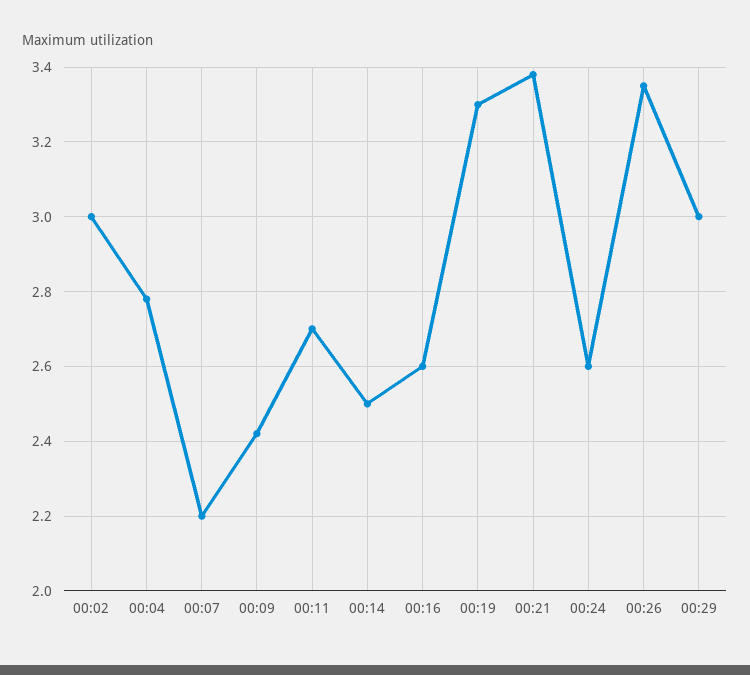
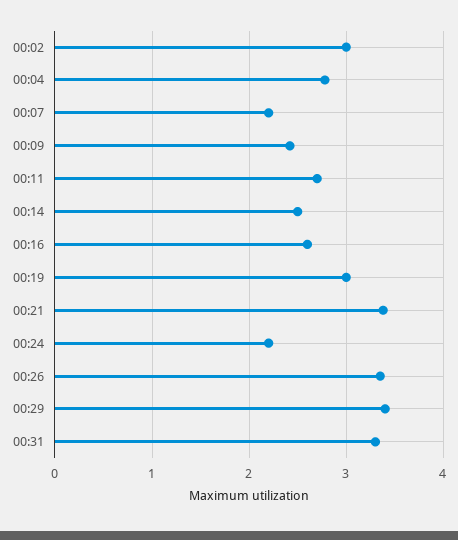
00:19: 3.3 -> 3
00:24: 2.6 -> 2.2
00:29: 3 -> 3.4
00:31: none -> 3.3

